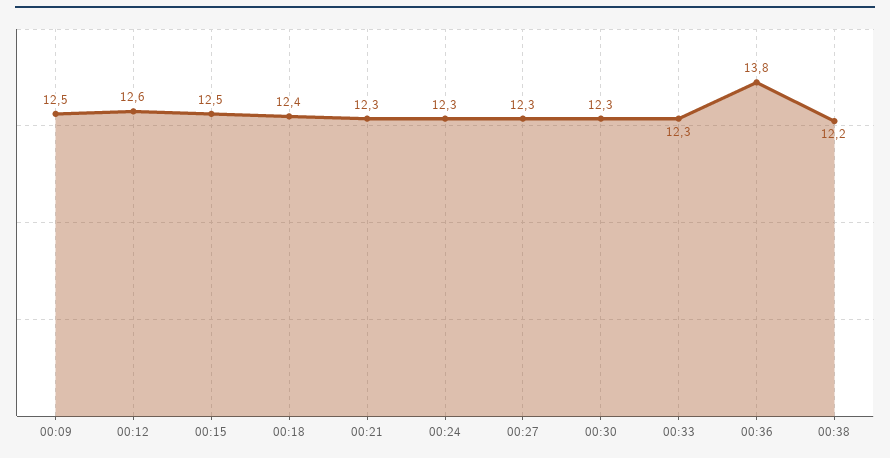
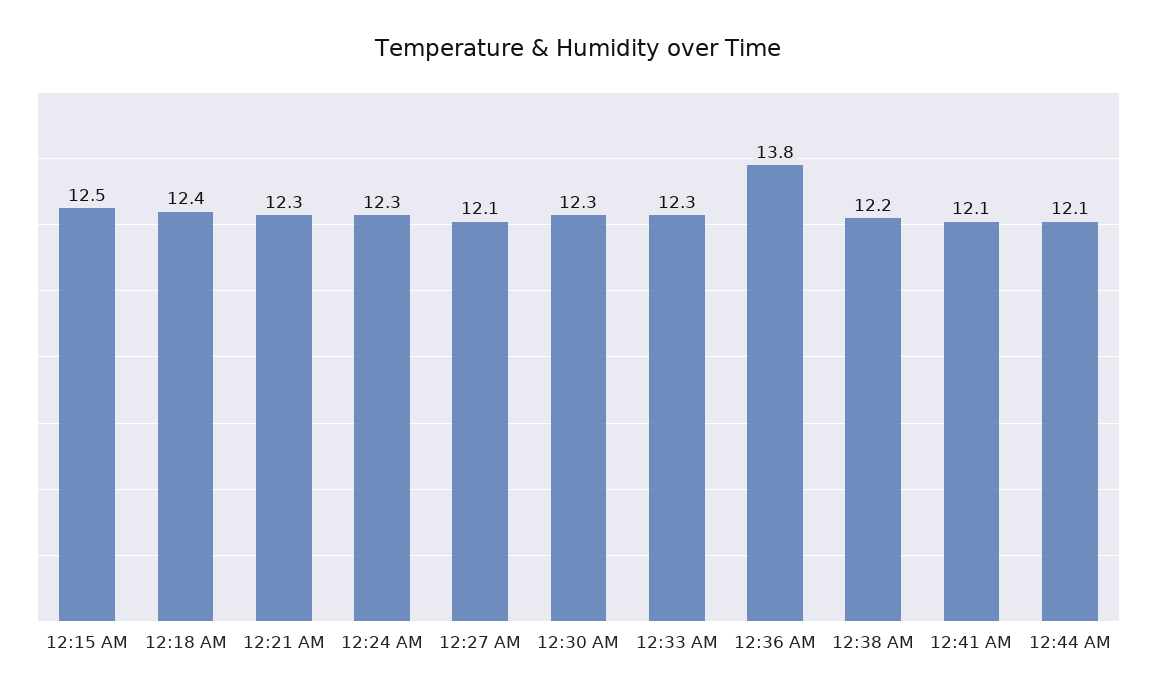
00:09: 12.5 -> none
00:12: 12.6 -> none
00:27: 12.3 -> 12.1
12:41 AM: none -> 12.1
12:44 AM: none -> 12.1

